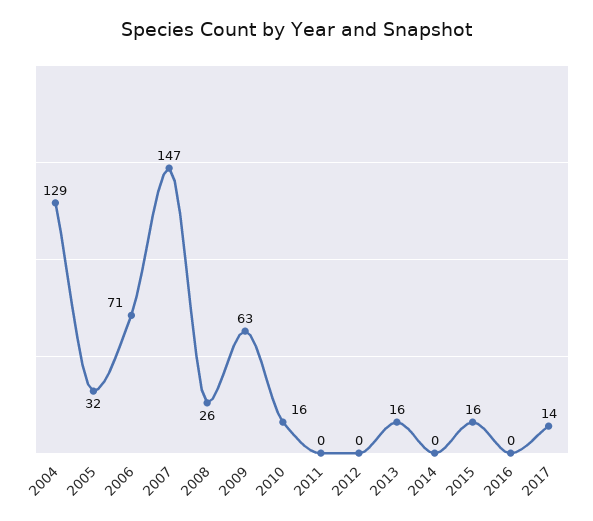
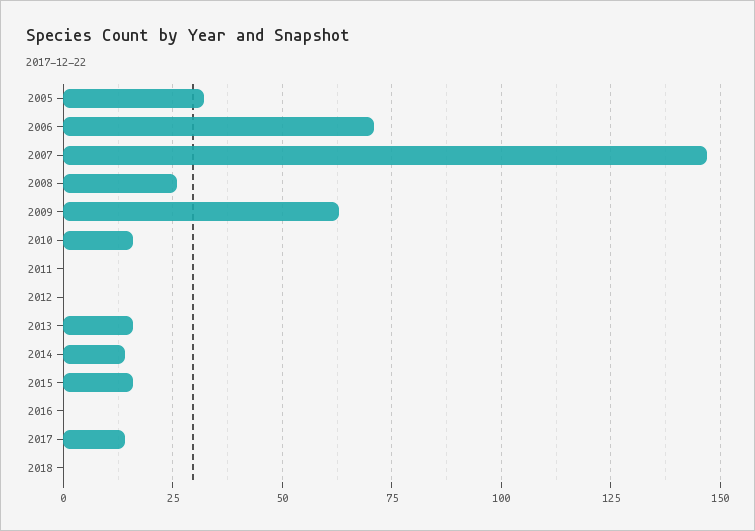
2004: 129 -> none
2014: 0 -> 15
2018: none -> 0

